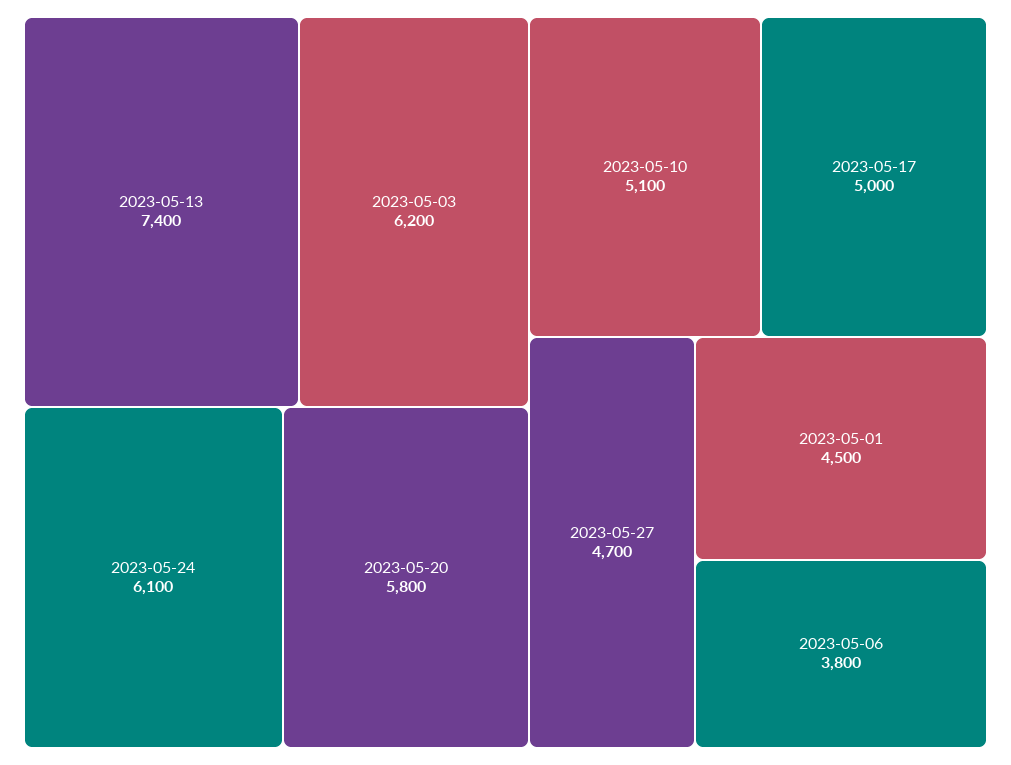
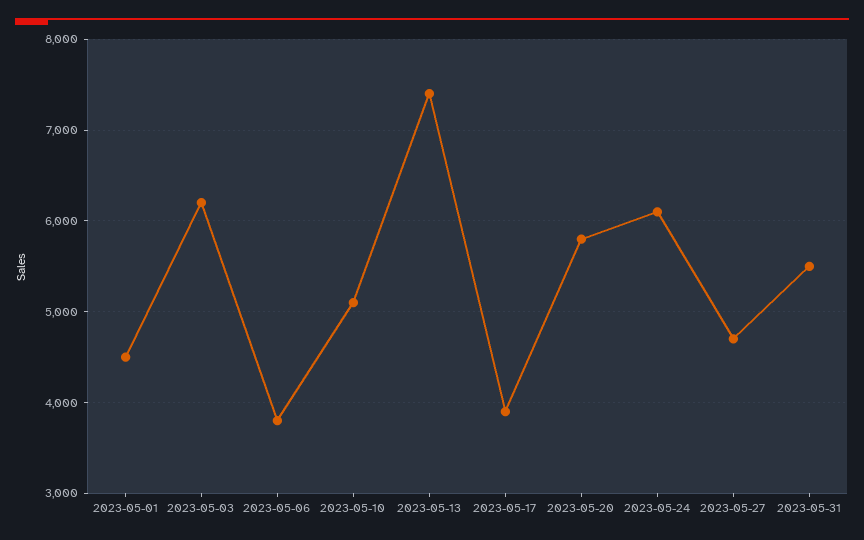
2023-05-17: 5000 -> 3900
2023-05-31: none -> 5500

